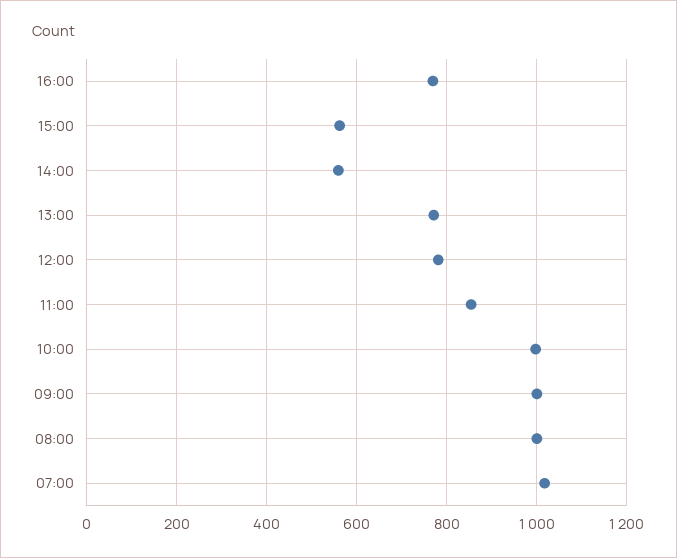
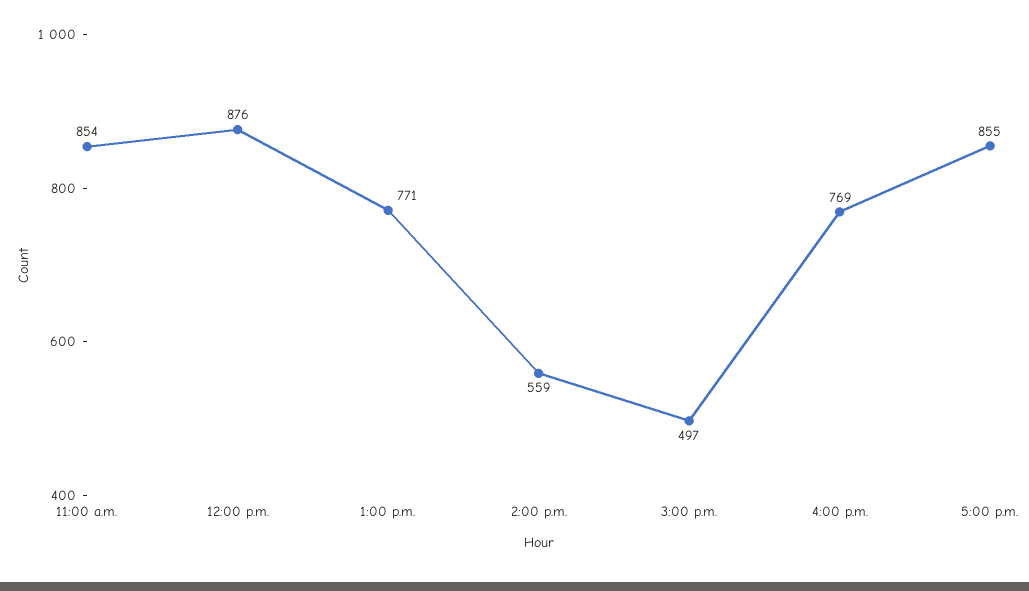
15:00: 560 -> 497
12:00: 780 -> 876
10:00: 1000 -> none
09:00: 1000 -> none
08:00: 1000 -> none
07:00: 1020 -> none
5:00 p.m.: none -> 855

